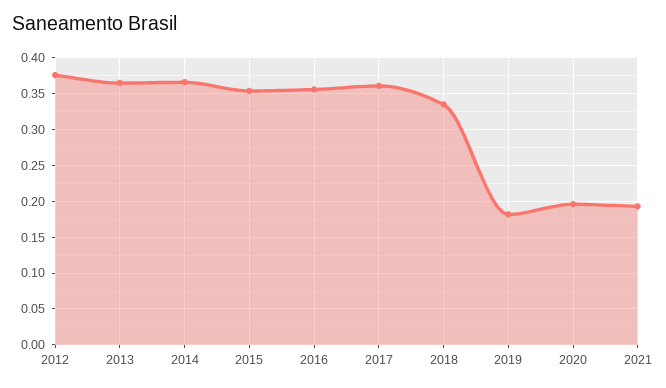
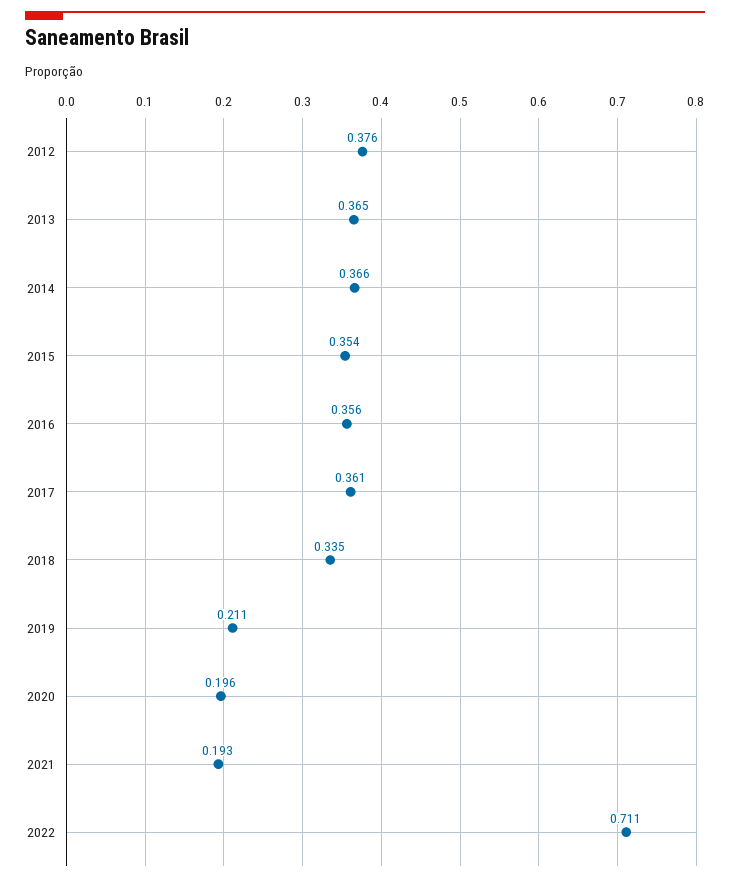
2019: 0.18 -> 0.211
2022: none -> 0.711

